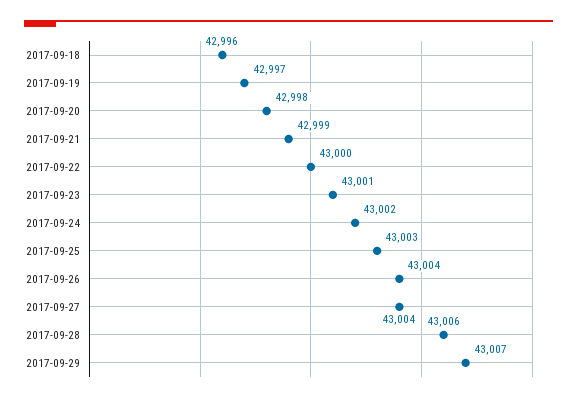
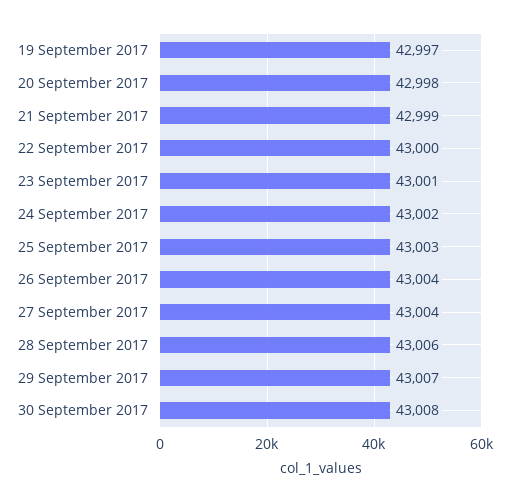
2017-09-18: 42996 -> none
30 September 2017: none -> 43008

